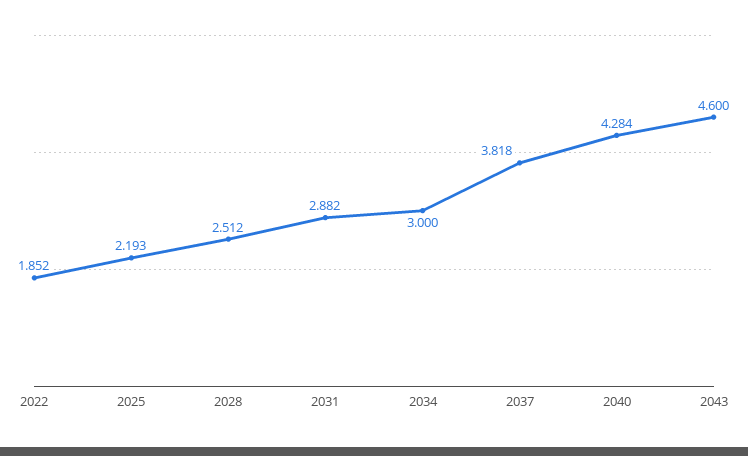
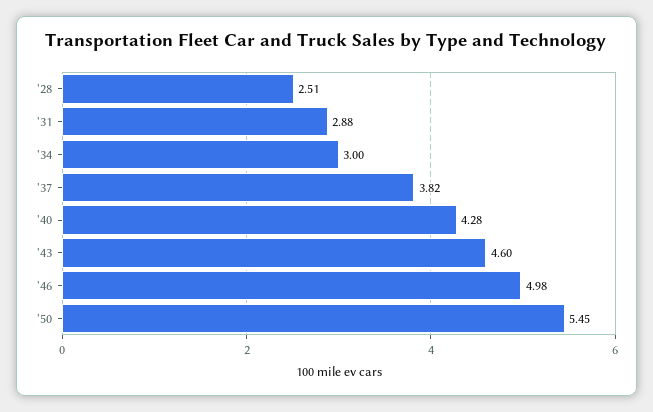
2022: 1.852 -> none
2025: 2.193 -> none
'46: none -> 4.98
'50: none -> 5.45

